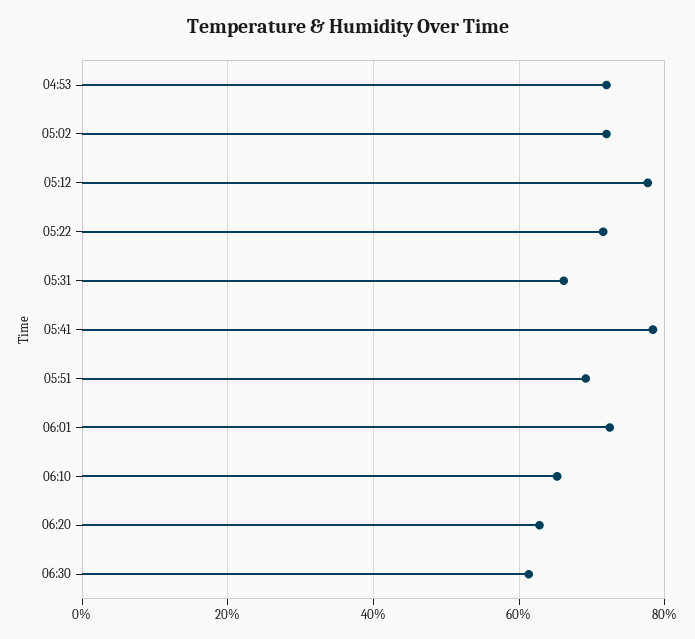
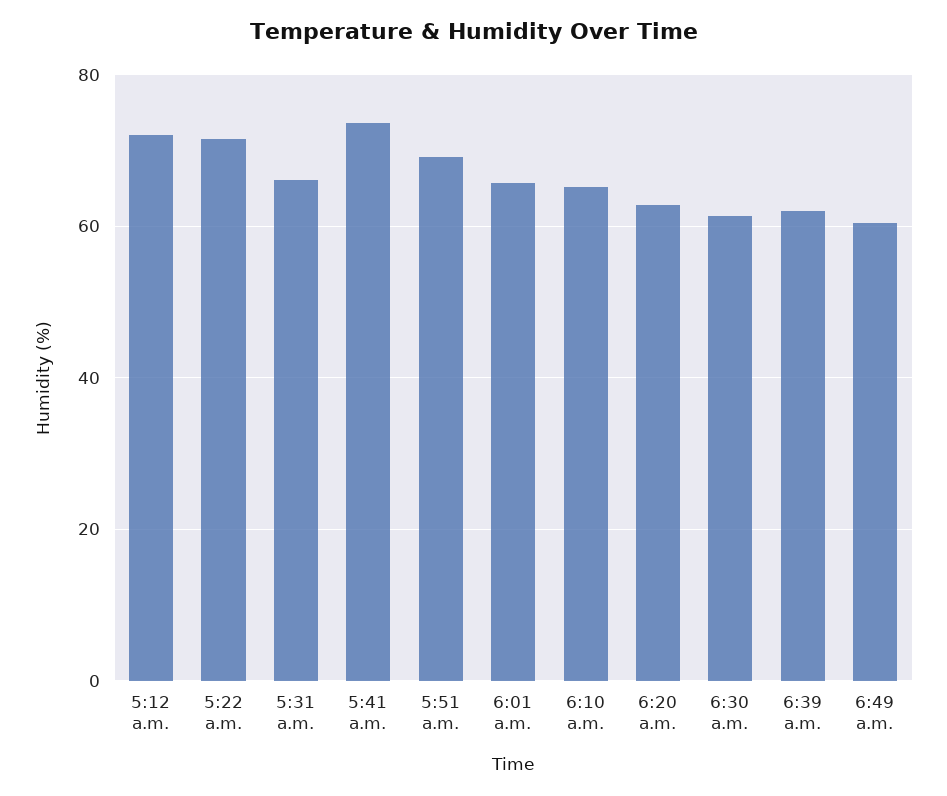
04:53: 72 -> none
05:02: 72 -> none
05:12: 78 -> 72
05:41: 78 -> 74
06:01: 72 -> 66
6:39 a.m.: none -> 62
6:49 a.m.: none -> 60

